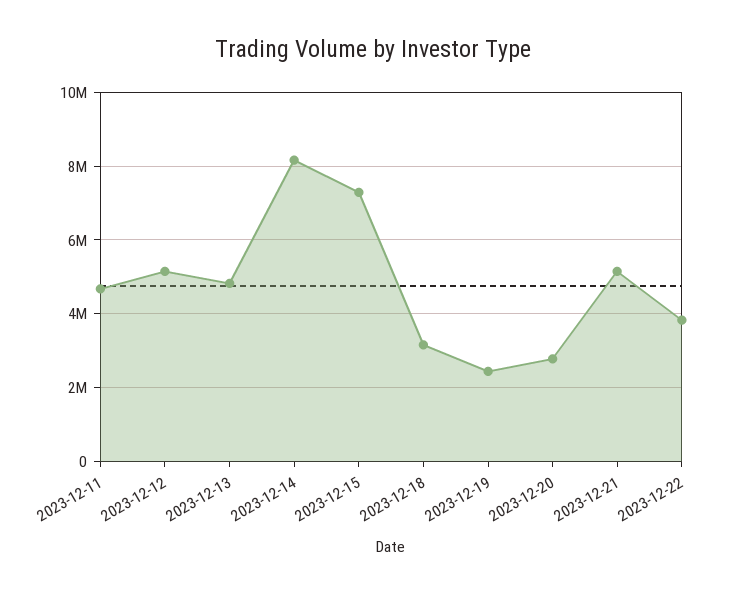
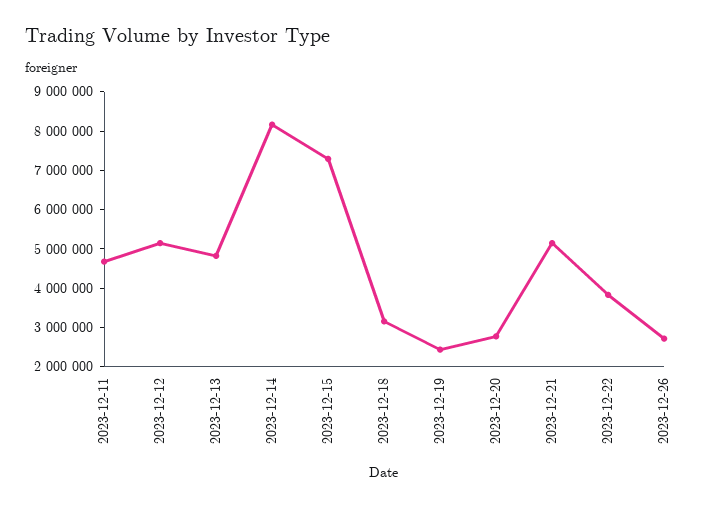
2023-12-26: none -> 2750000

